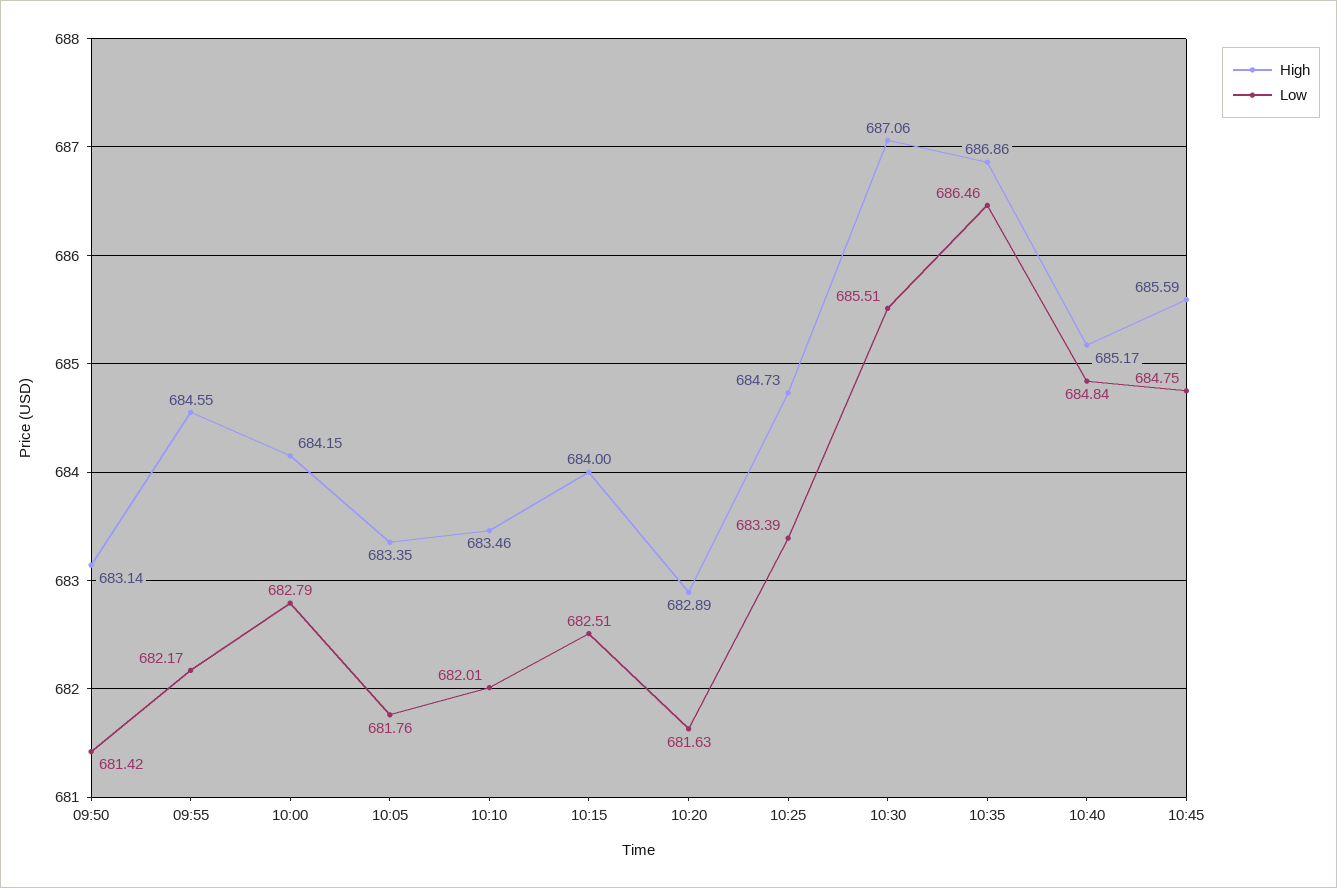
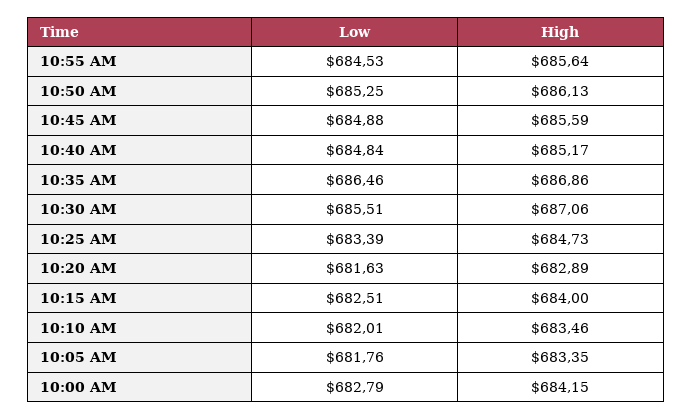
High, 09:50: 683.14 -> none
Low, 09:50: 681.42 -> none
High, 09:55: 684.55 -> none
Low, 09:55: 682.17 -> none
Low, 10:45: 684.75 -> 684.88
Low, 10:55 AM: none -> 684.53
High, 10:55 AM: none -> 685.64
Low, 10:50 AM: none -> 685.25
High, 10:50 AM: none -> 686.13

